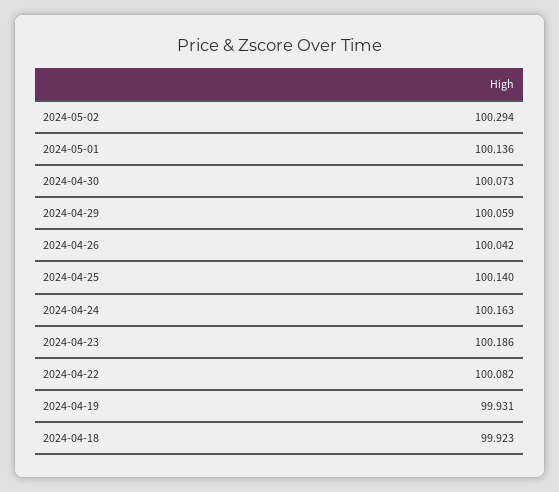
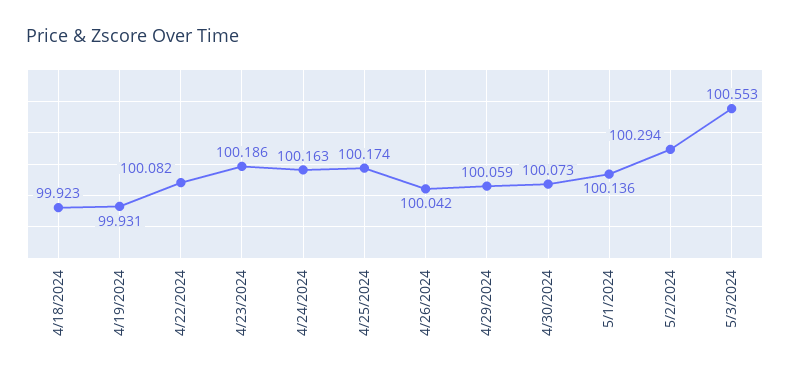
2024-04-25: 100.14 -> 100.174
5/3/2024: none -> 100.553

